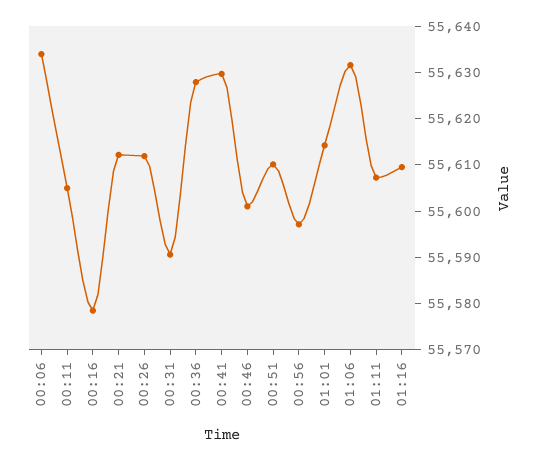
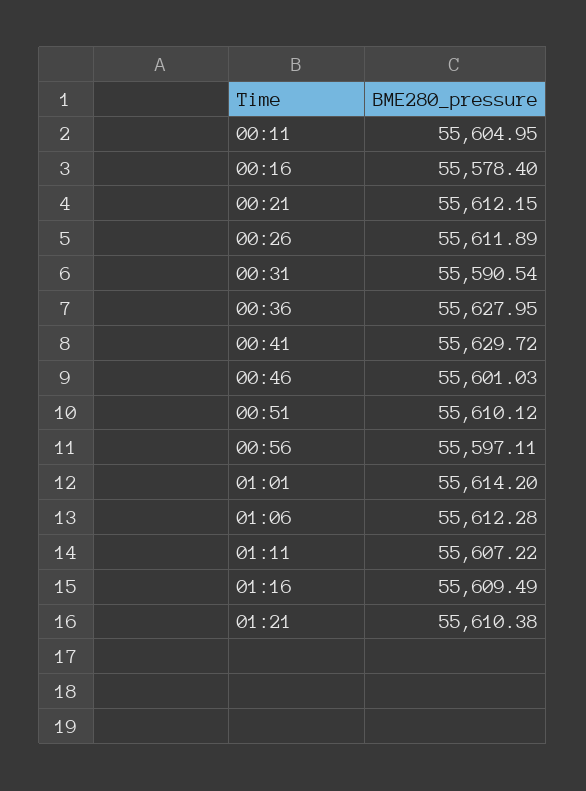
00:06: 55634 -> none
01:06: 55632 -> 55612.28
01:21: none -> 55610.38

